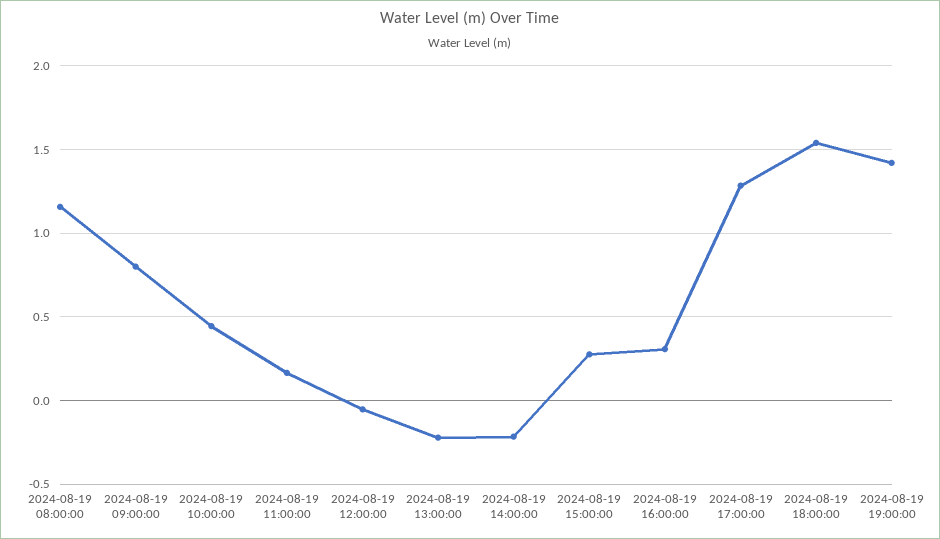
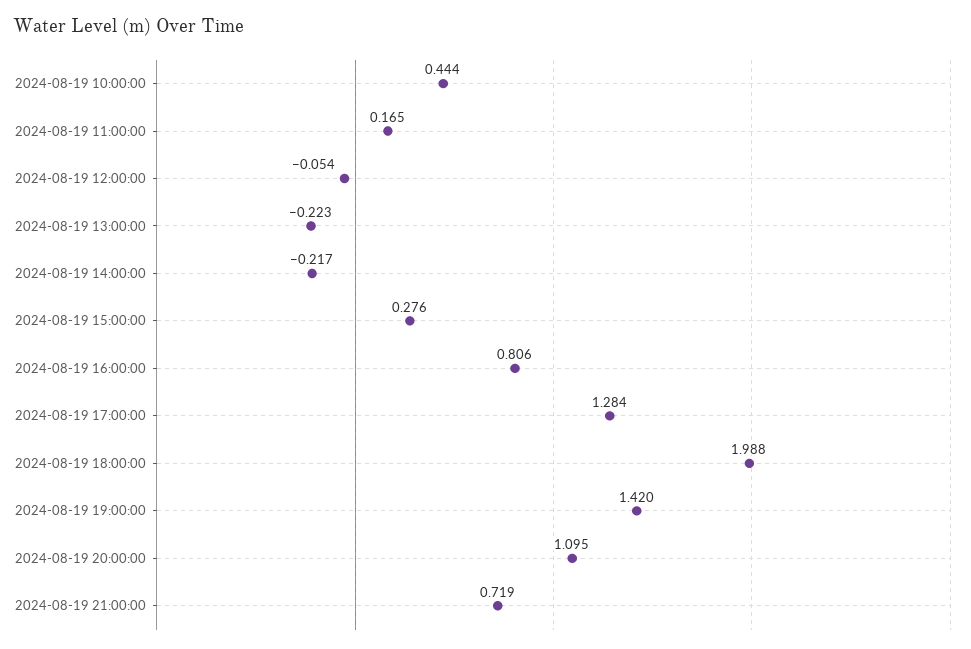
2024-08-19 08:00:00: 1.15 -> none
2024-08-19 09:00:00: 0.8 -> none
2024-08-19 16:00:00: 0.3 -> 0.806
2024-08-19 18:00:00: 1.55 -> 1.988
2024-08-19 20:00:00: none -> 1.095
2024-08-19 21:00:00: none -> 0.719

